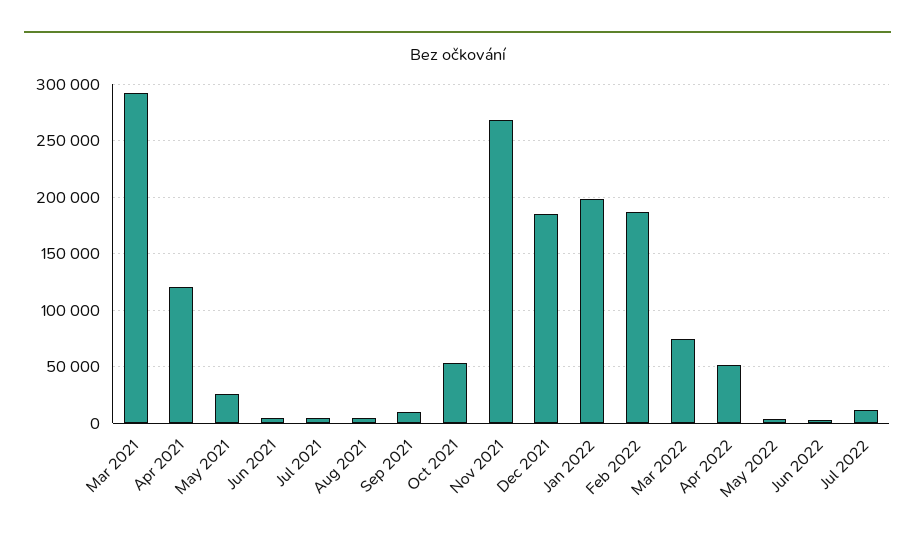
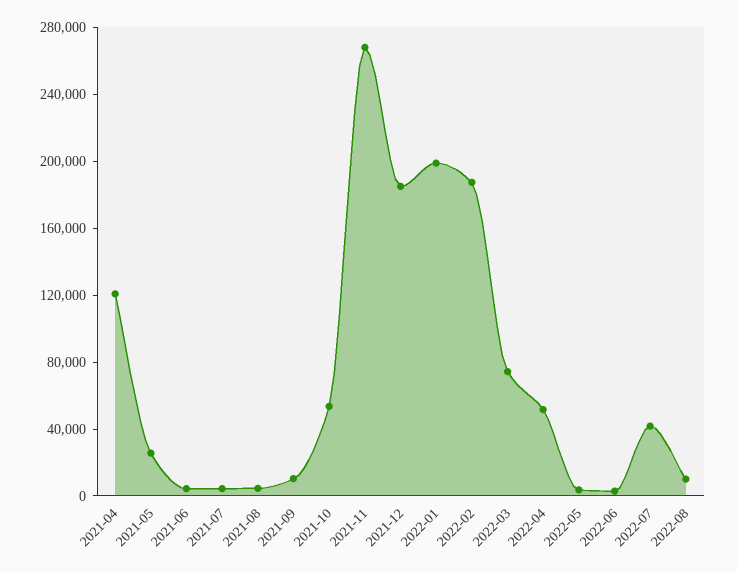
Mar 2021: 290000 -> none
Jul 2022: 10000 -> 40000
2022-08: none -> 10000

